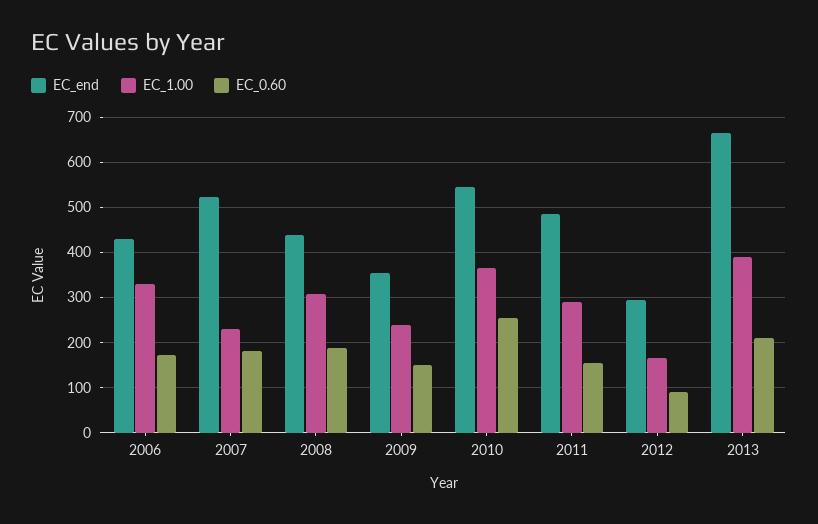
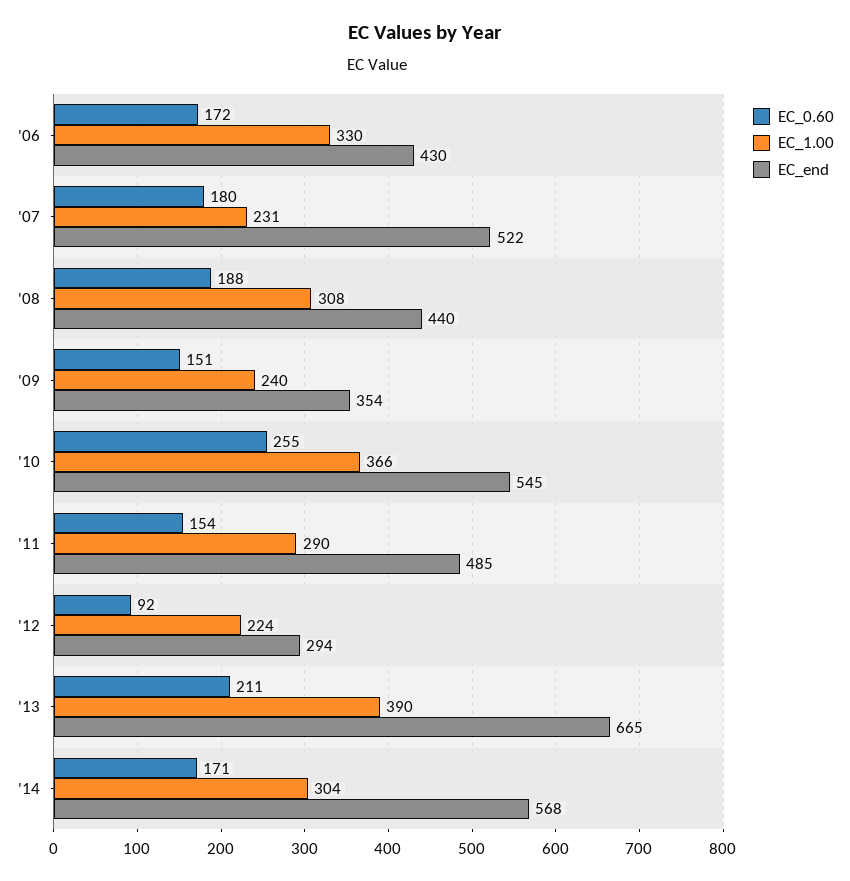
EC_1.00, 2012: 160 -> 224
EC_0.60, '14: none -> 171
EC_1.00, '14: none -> 304
EC_end, '14: none -> 568

